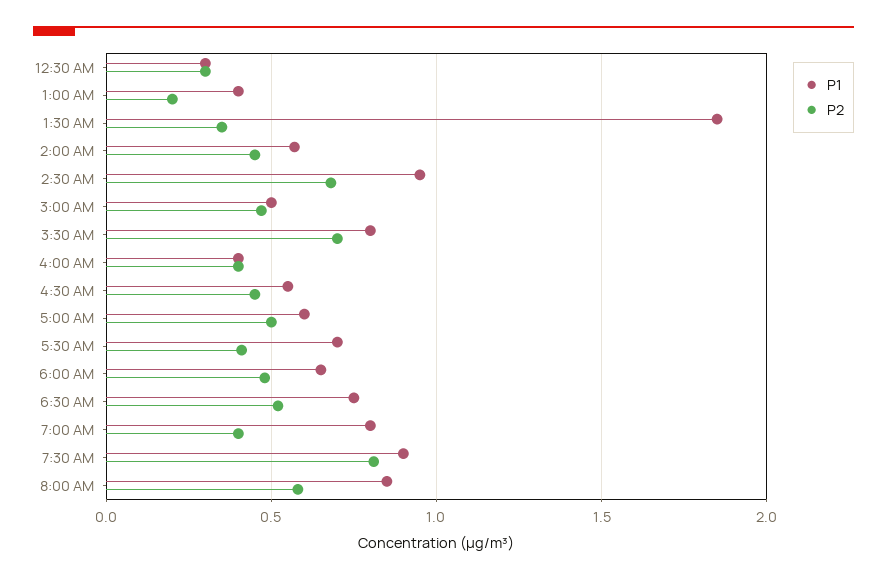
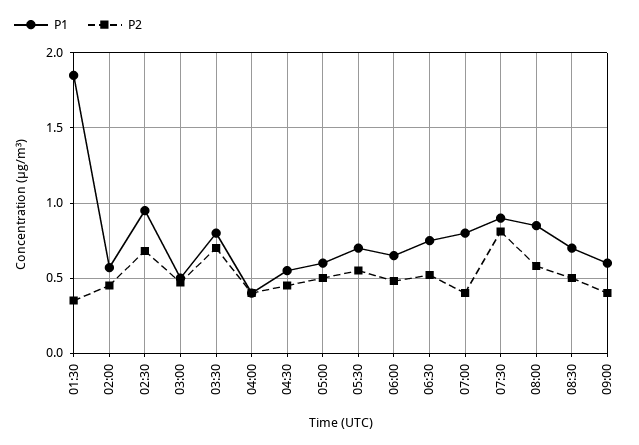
P1, 12:30 AM: 0.3 -> none
P2, 12:30 AM: 0.3 -> none
P1, 1:00 AM: 0.4 -> none
P2, 1:00 AM: 0.2 -> none
P2, 5:30 AM: 0.4 -> 0.55
P1, 08:30: none -> 0.7
P2, 08:30: none -> 0.5
P1, 09:00: none -> 0.6
P2, 09:00: none -> 0.4

